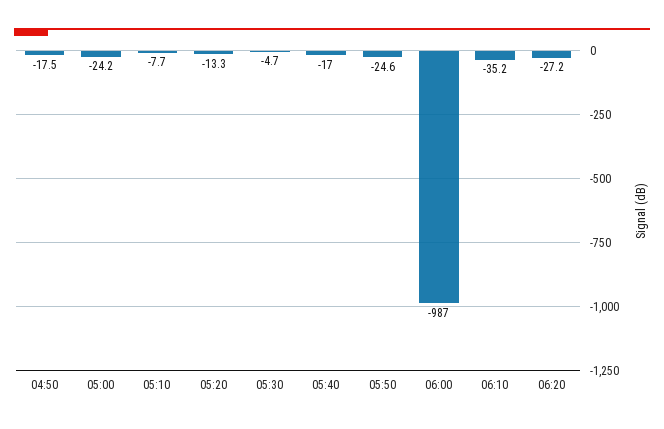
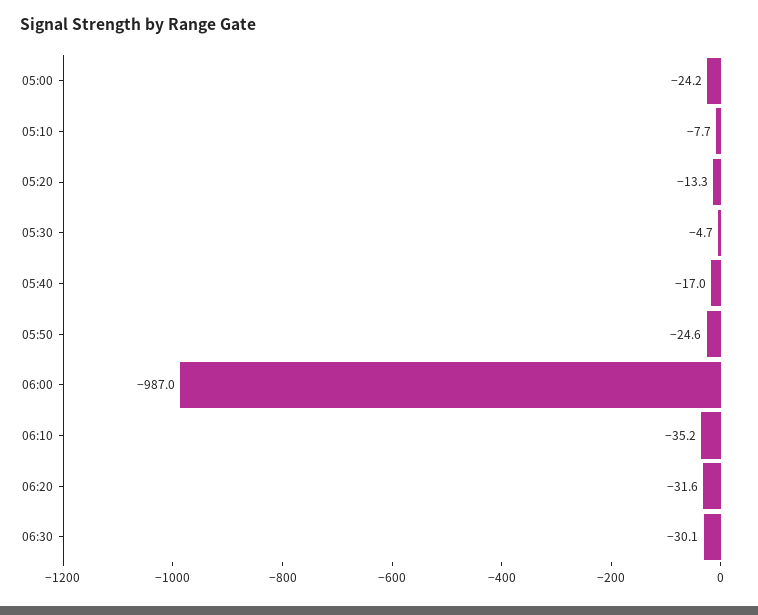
04:50: -17.5 -> none
06:20: -27.2 -> -31.6
06:30: none -> -30.1

